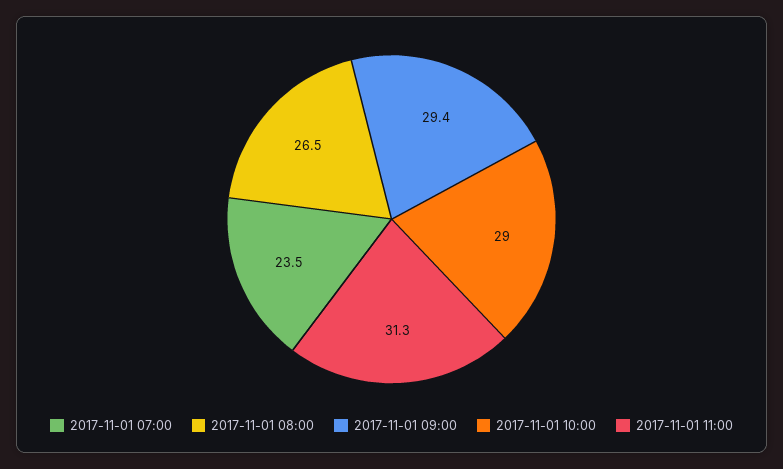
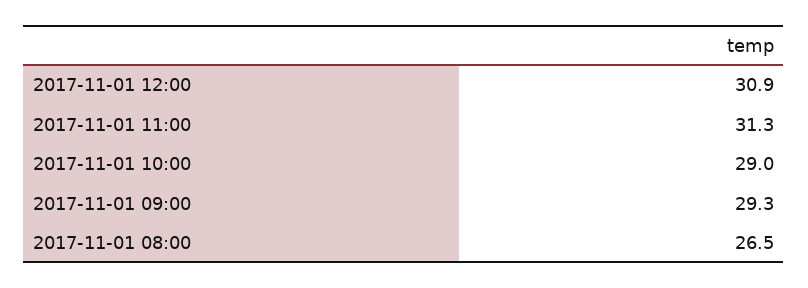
2017-11-01 07:00: 23.5 -> none
2017-11-01 09:00: 29.4 -> 29.3
2017-11-01 12:00: none -> 30.9

